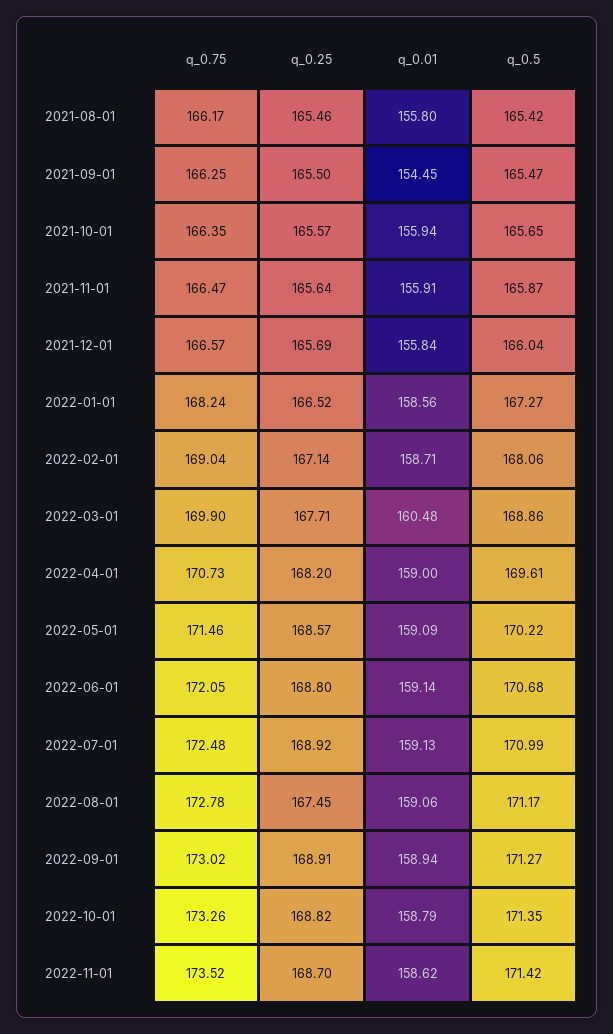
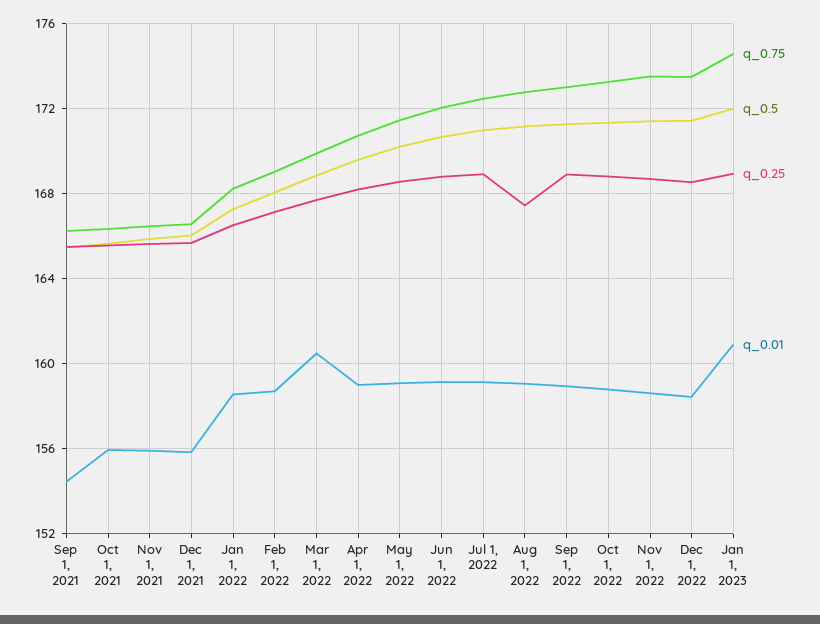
q_0.75, 2021-08-01: 166.17 -> none
q_0.25, 2021-08-01: 165.46 -> none
q_0.01, 2021-08-01: 155.8 -> none
q_0.5, 2021-08-01: 165.42 -> none
q_0.75, Dec 1, 2022: none -> 173.5
q_0.5, Dec 1, 2022: none -> 171.5
q_0.25, Dec 1, 2022: none -> 168.5
q_0.01, Dec 1, 2022: none -> 158.5
q_0.75, Jan 1, 2023: none -> 174.5
q_0.5, Jan 1, 2023: none -> 172
q_0.25, Jan 1, 2023: none -> 169
q_0.01, Jan 1, 2023: none -> 161

